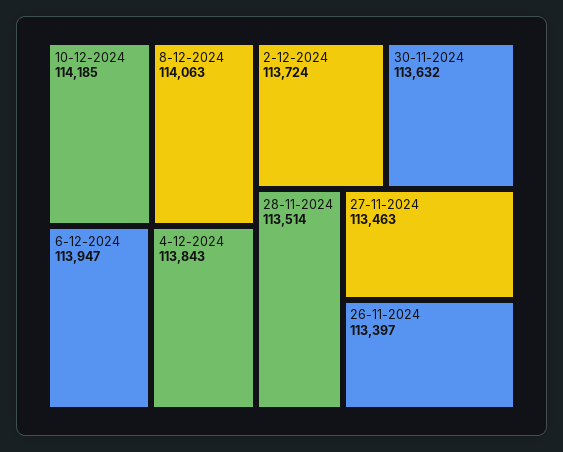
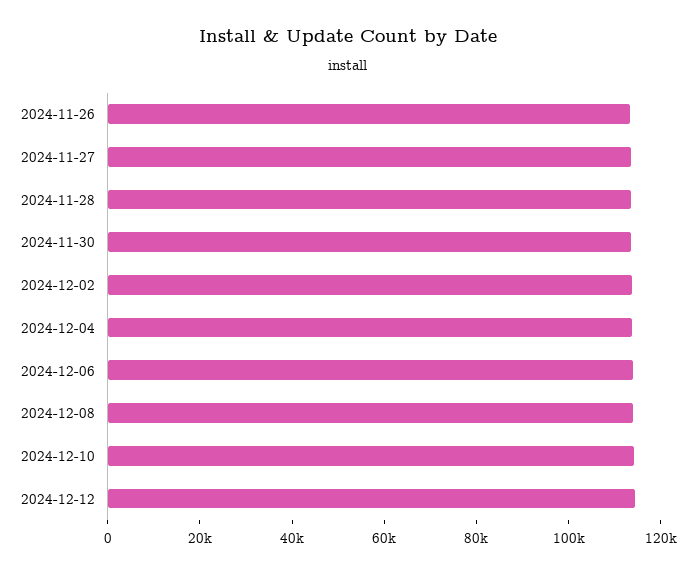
2024-12-12: none -> 115000

